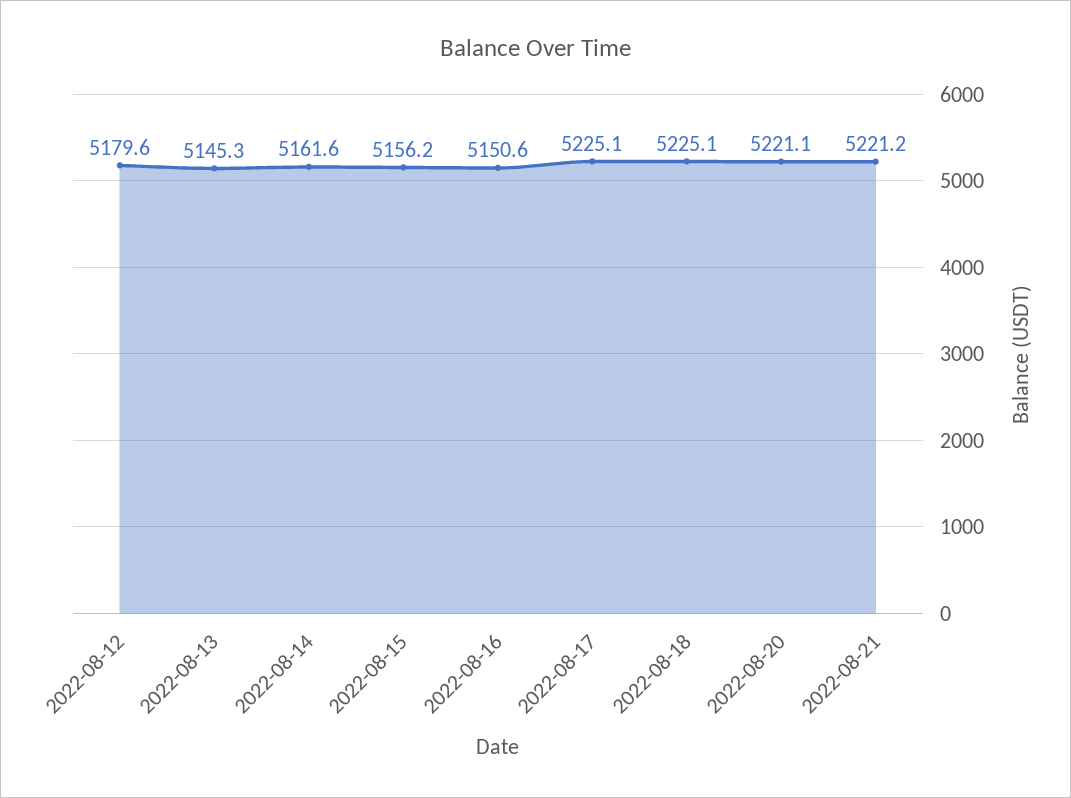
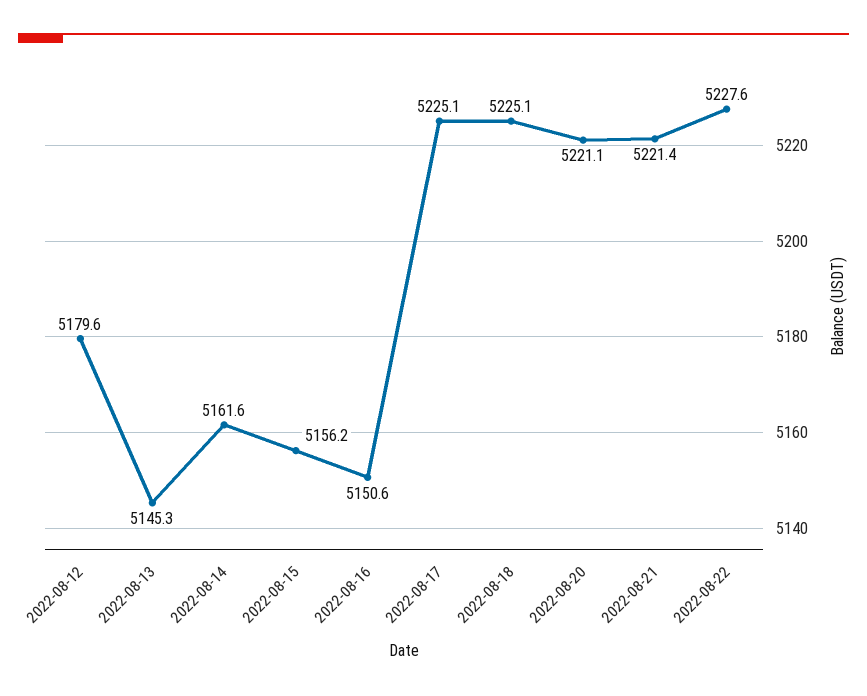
2022-08-21: 5221.2 -> 5221.4
2022-08-22: none -> 5227.6

